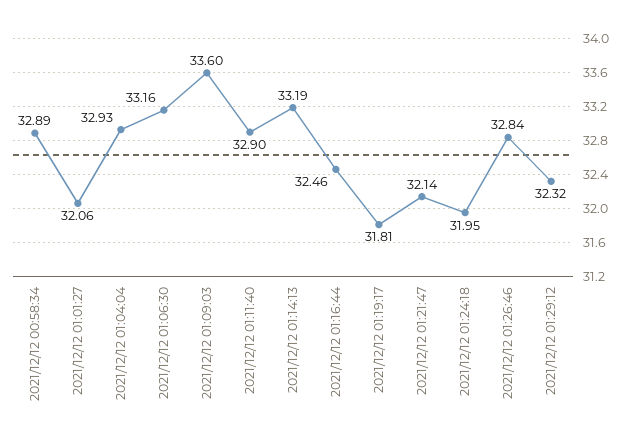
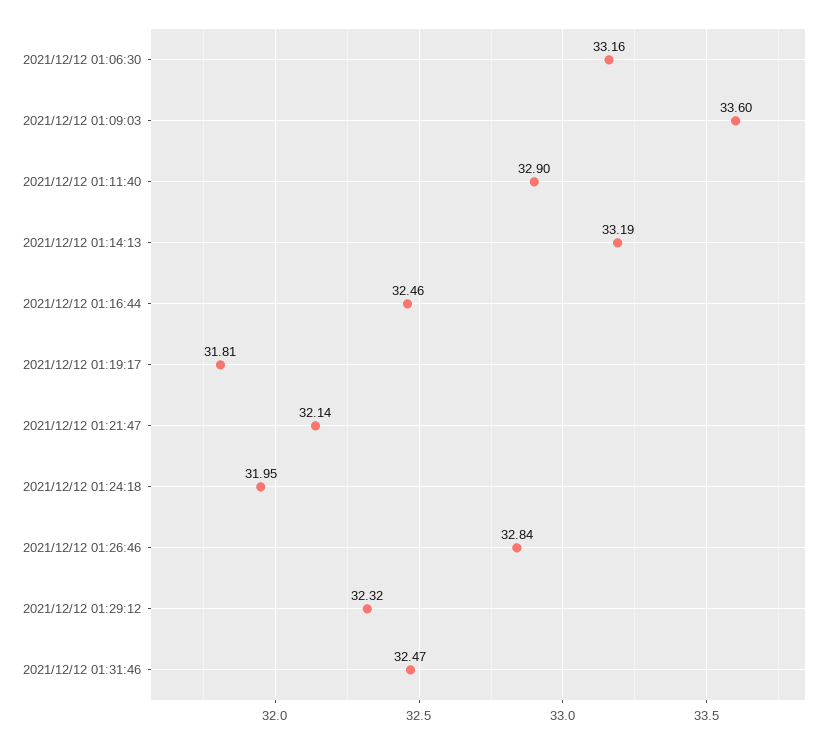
2021/12/12 00:58:34: 32.89 -> none
2021/12/12 01:01:27: 32.06 -> none
2021/12/12 01:04:04: 32.93 -> none
2021/12/12 01:31:46: none -> 32.47

